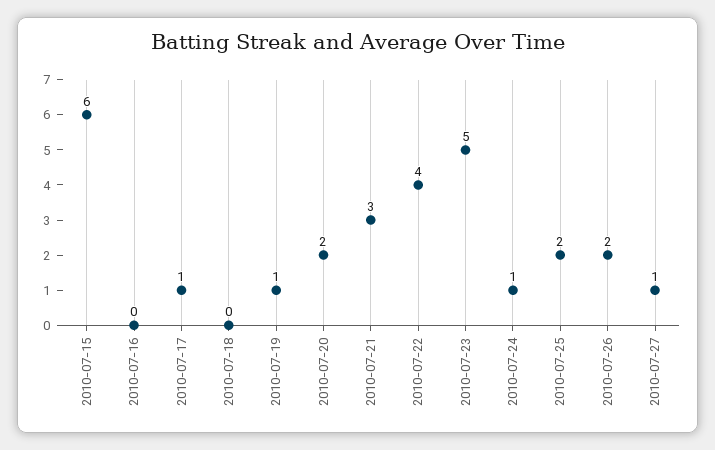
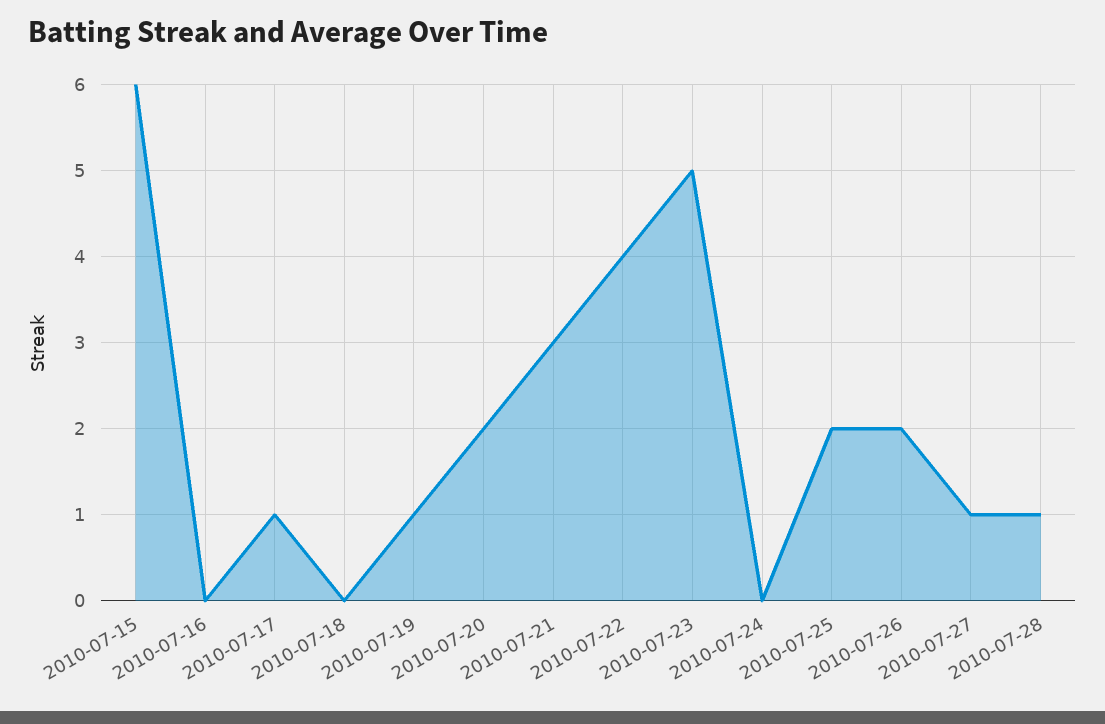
2010-07-24: 1 -> 0
2010-07-28: none -> 1

